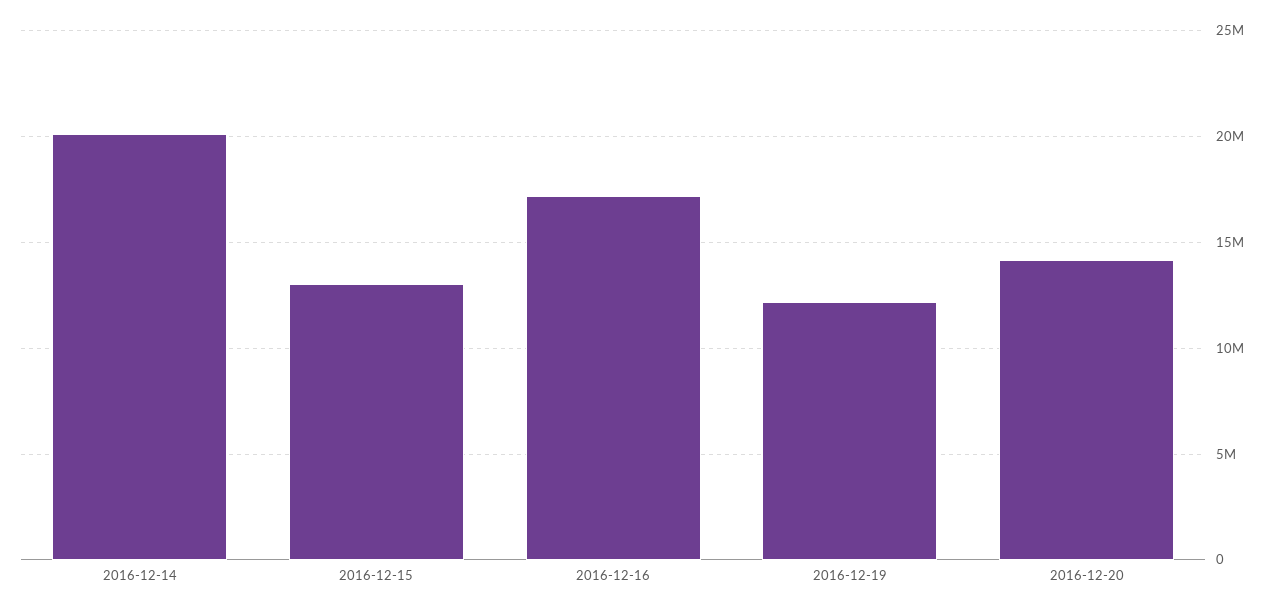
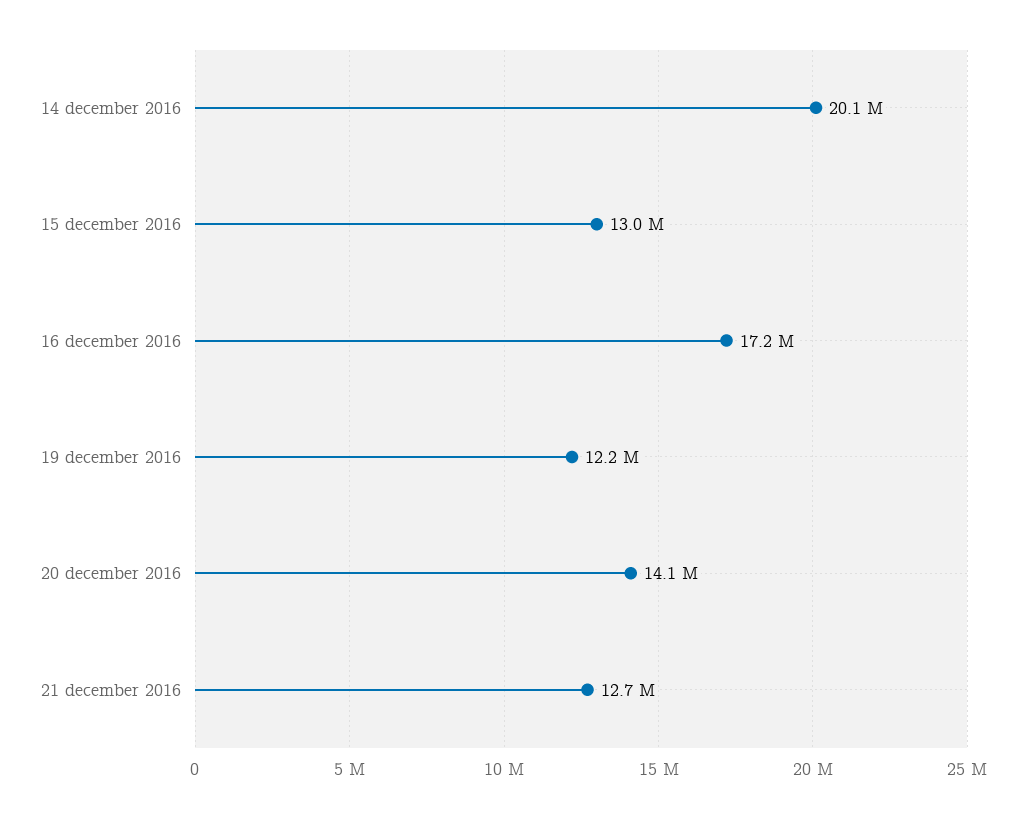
21 december 2016: none -> 12700000

